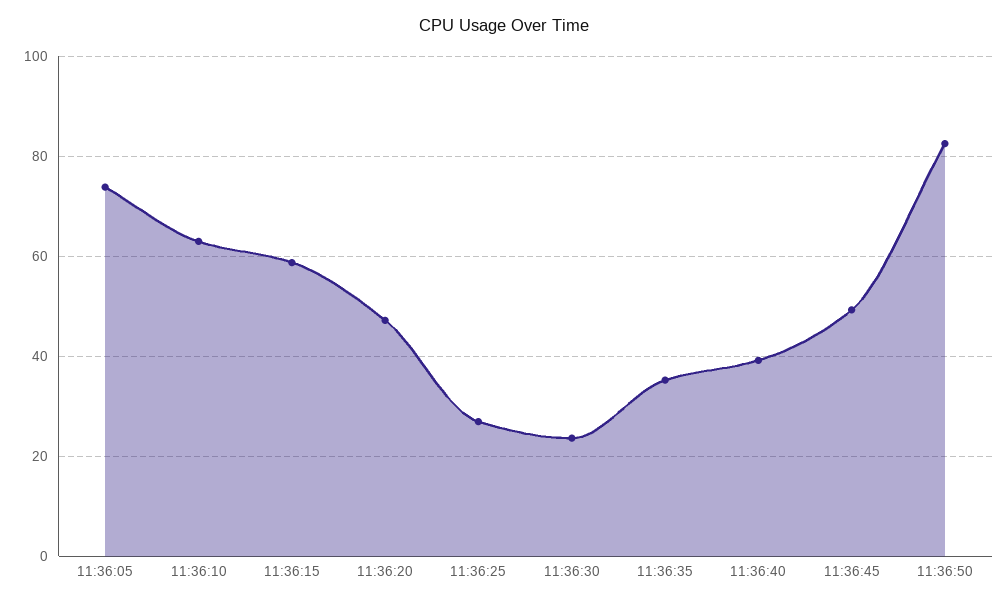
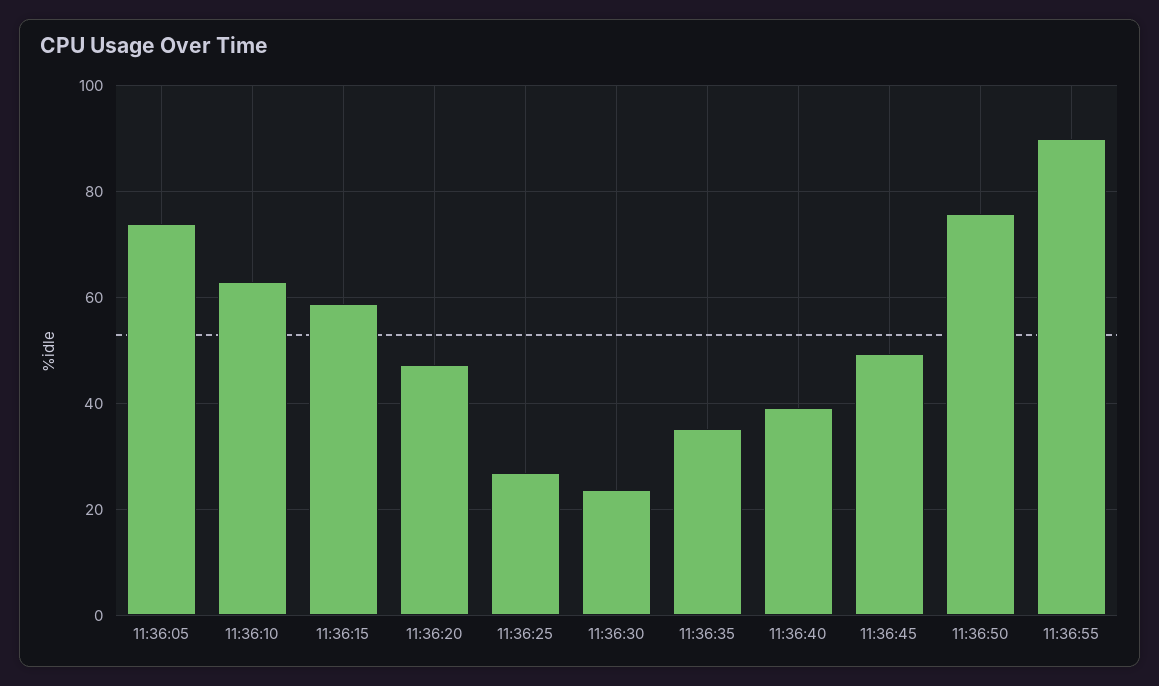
11:36:50: 82 -> 76
11:36:55: none -> 90

